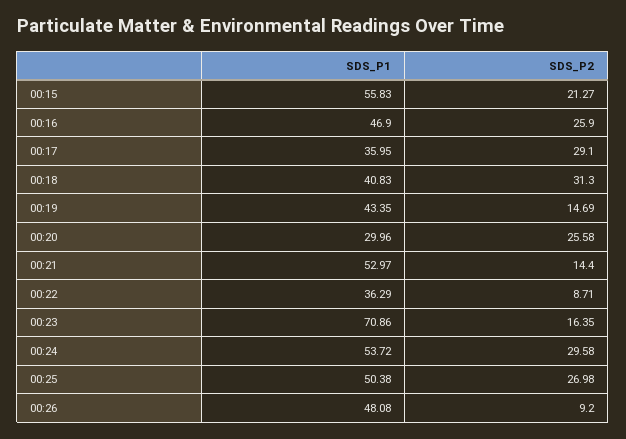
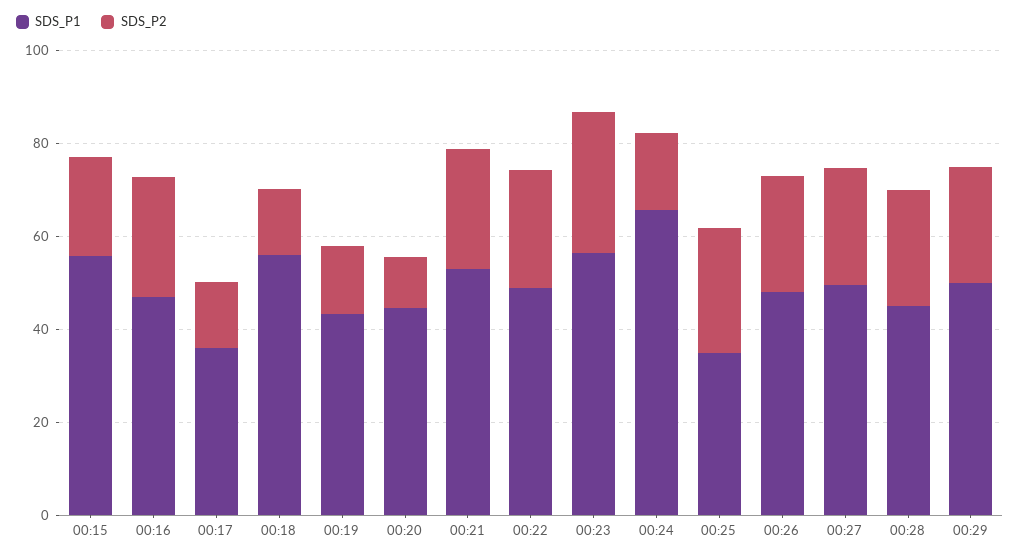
SDS_P2, 00:17: 29.1 -> 15
SDS_P1, 00:18: 40.83 -> 55
SDS_P2, 00:18: 31.3 -> 15
SDS_P1, 00:20: 29.96 -> 45
SDS_P2, 00:20: 25.58 -> 10
SDS_P2, 00:21: 14.4 -> 25
SDS_P1, 00:22: 36.29 -> 50
SDS_P2, 00:22: 8.71 -> 25
SDS_P1, 00:23: 70.86 -> 55
SDS_P2, 00:23: 16.35 -> 30
SDS_P1, 00:24: 53.72 -> 65
SDS_P2, 00:24: 29.58 -> 15
SDS_P1, 00:25: 50.38 -> 35
SDS_P2, 00:26: 9.2 -> 25
SDS_P1, 00:27: none -> 50
SDS_P2, 00:27: none -> 25
SDS_P1, 00:28: none -> 45
SDS_P2, 00:28: none -> 25
SDS_P1, 00:29: none -> 50
SDS_P2, 00:29: none -> 25

